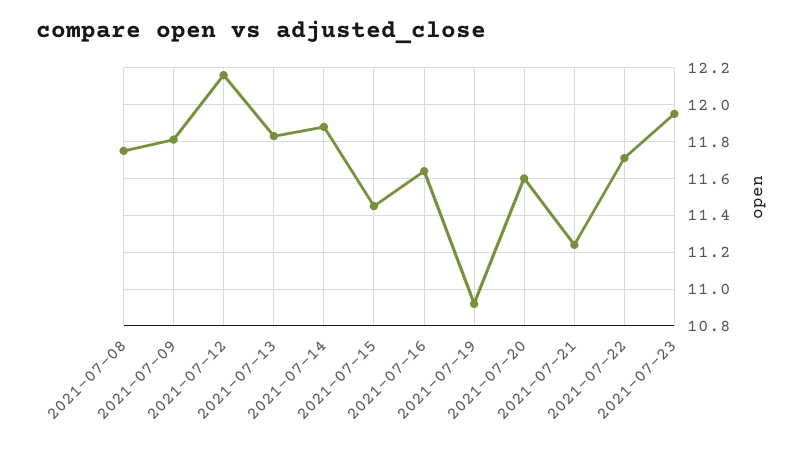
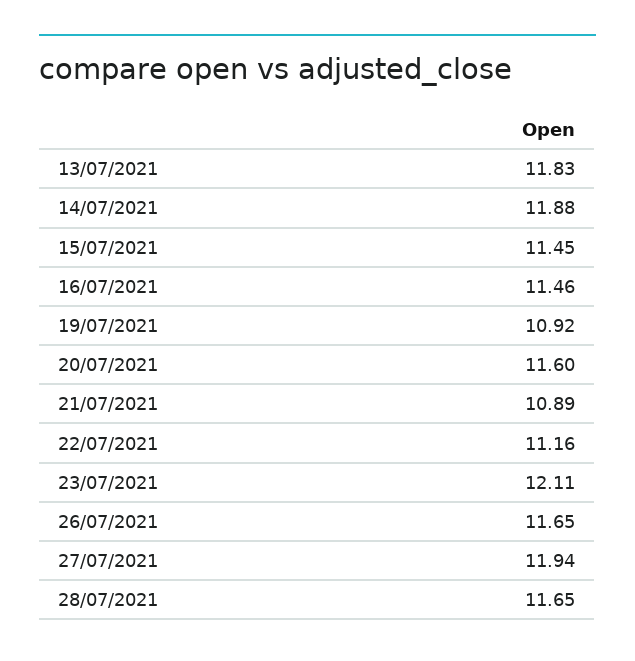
2021-07-08: 11.75 -> none
2021-07-09: 11.8 -> none
2021-07-12: 12.15 -> none
2021-07-16: 11.65 -> 11.46
2021-07-21: 11.25 -> 10.89
2021-07-22: 11.7 -> 11.16
2021-07-23: 11.95 -> 12.11
26/07/2021: none -> 11.65
27/07/2021: none -> 11.94
28/07/2021: none -> 11.65

